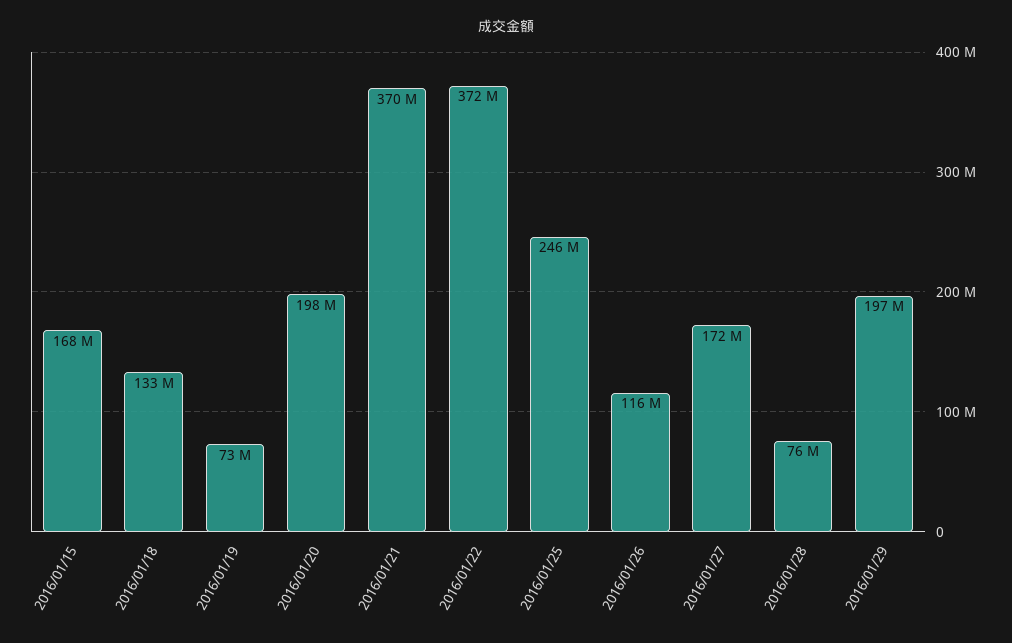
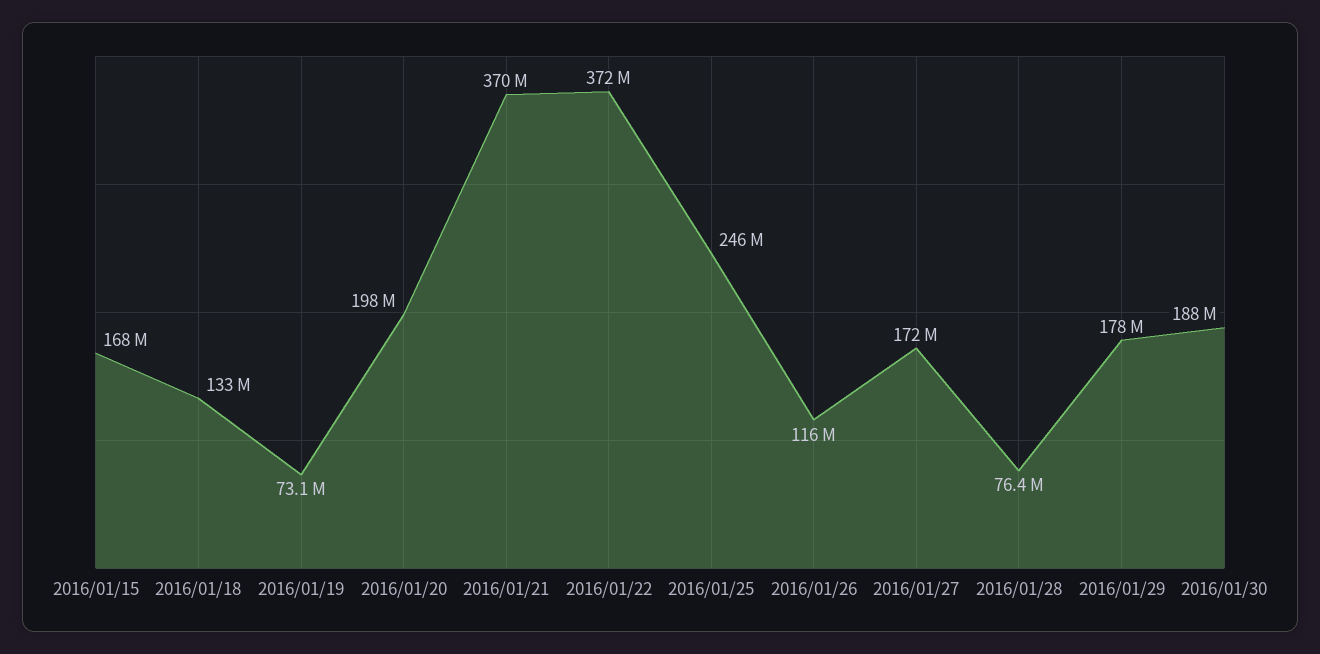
2016/01/29: 197000000 -> 178000000
2016/01/30: none -> 188000000

